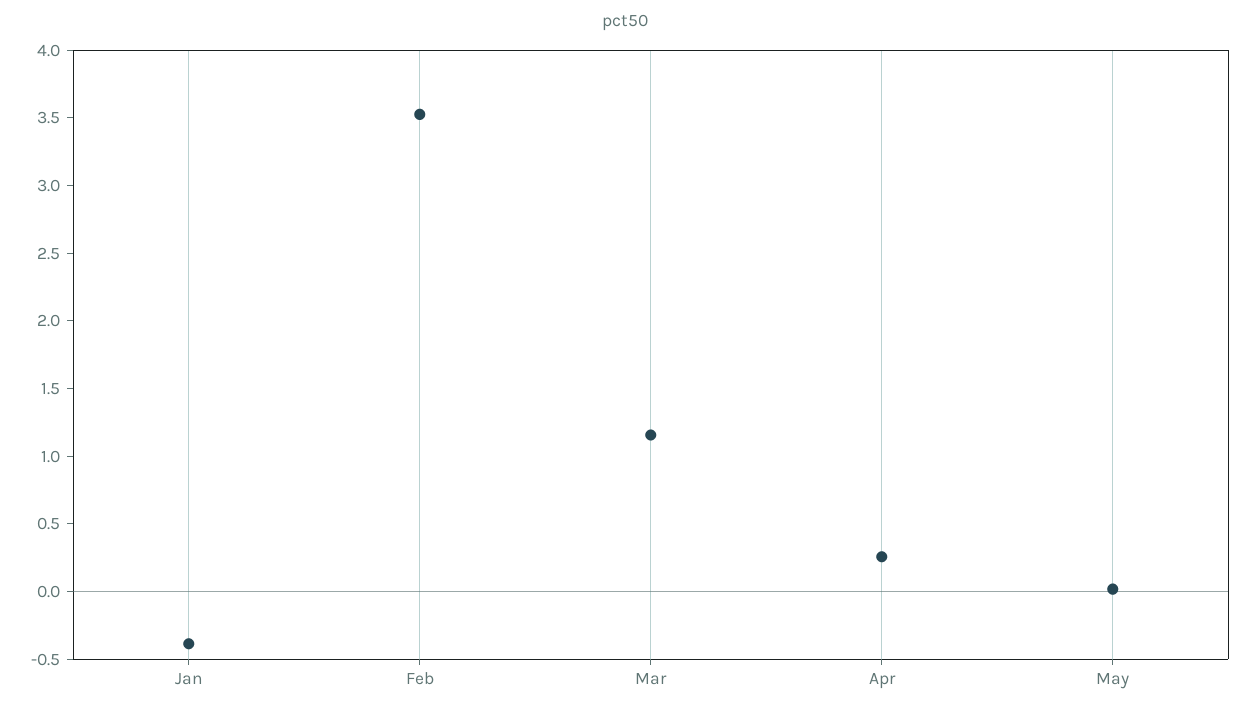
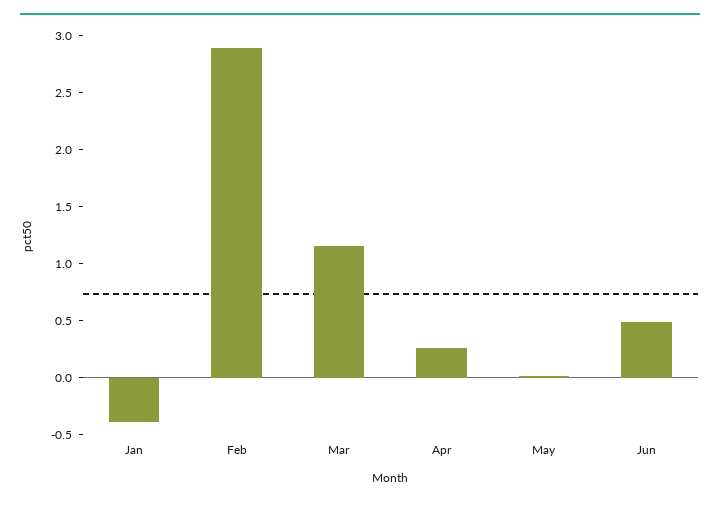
Feb: 3.5 -> 2.9
Jun: none -> 0.5

